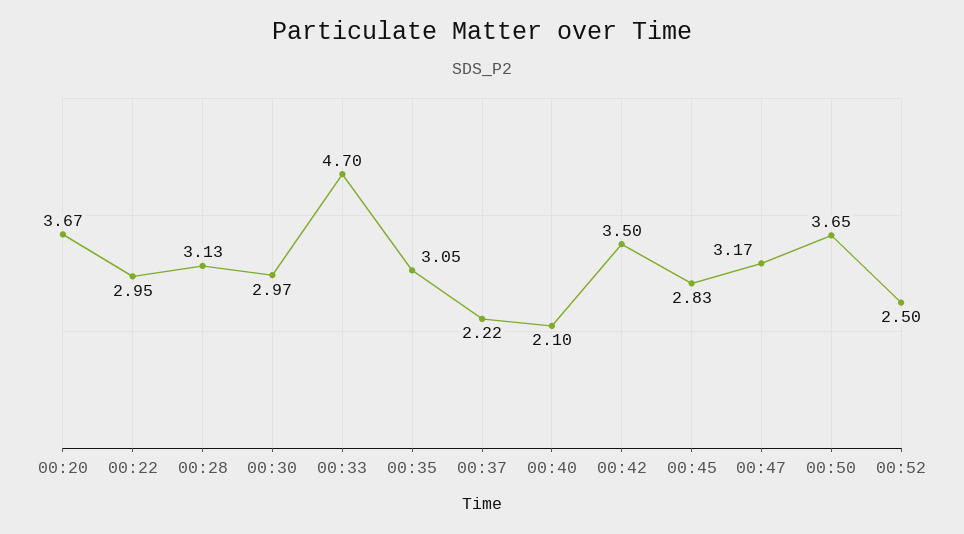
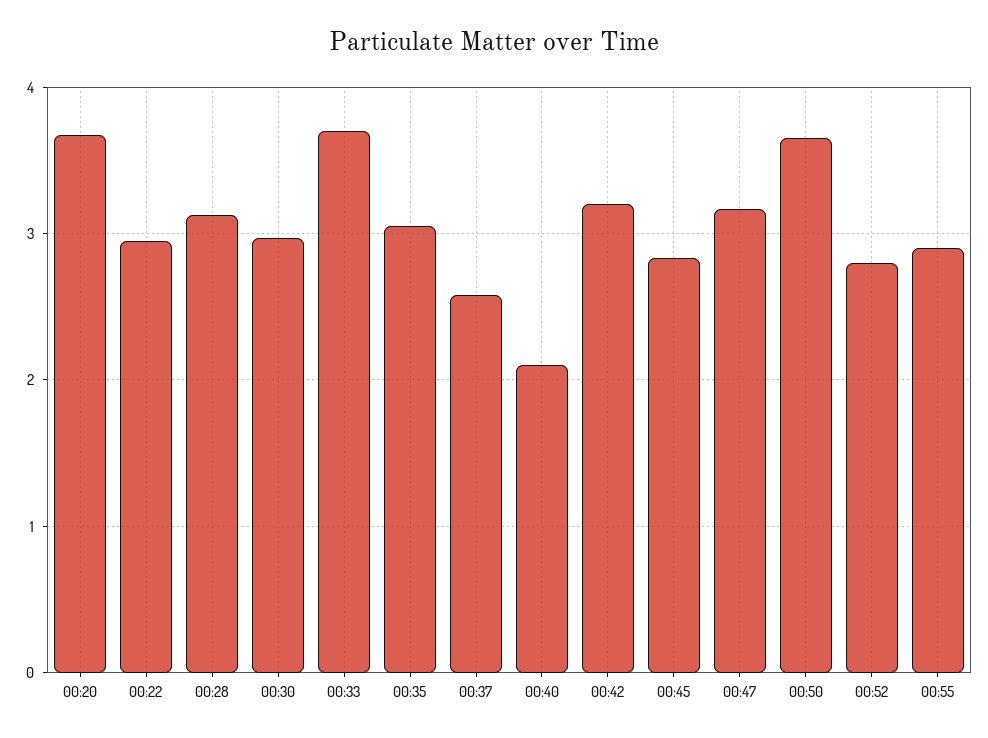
00:33: 4.7 -> 3.7
00:37: 2.22 -> 2.6
00:42: 3.5 -> 3.2
00:52: 2.5 -> 2.8
00:55: none -> 2.9

